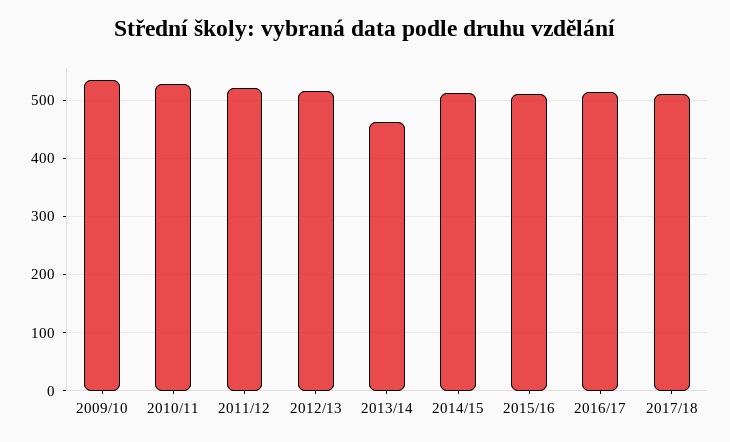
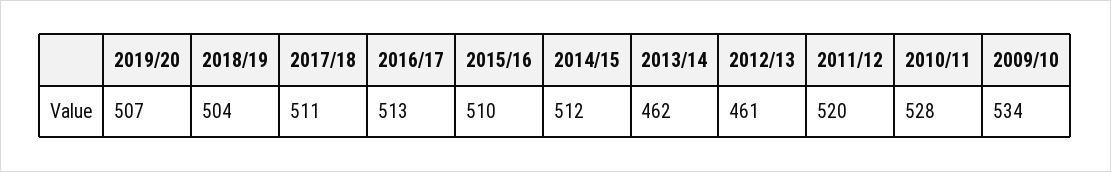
2012/13: 520 -> 461
2019/20: none -> 507
2018/19: none -> 504

